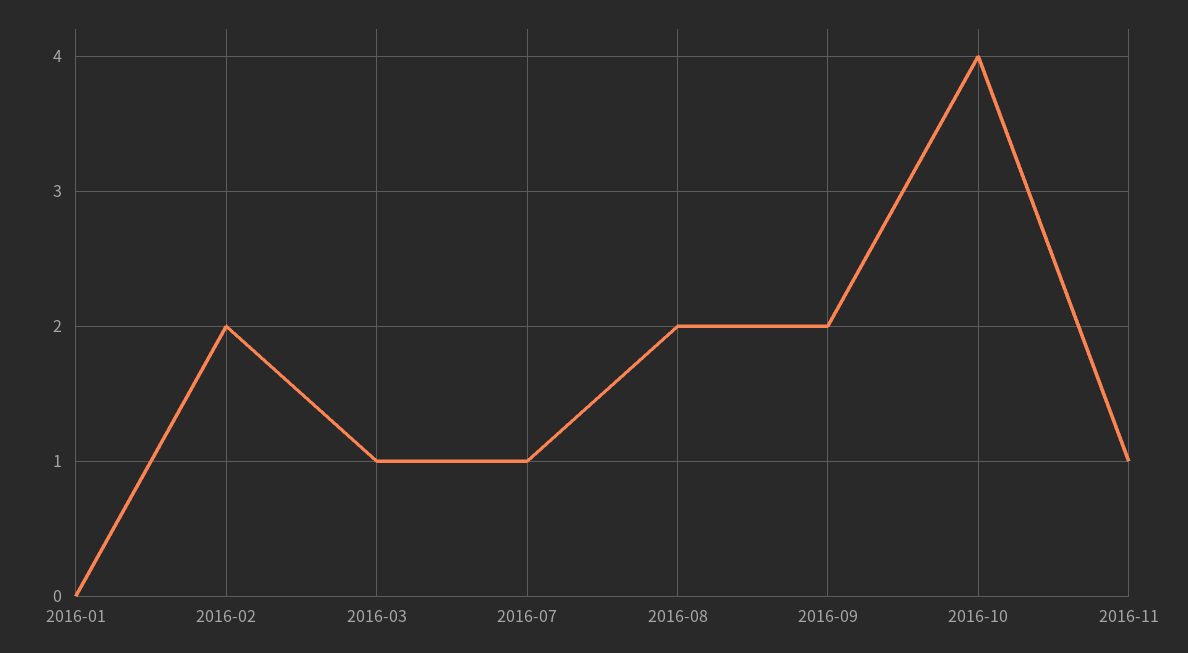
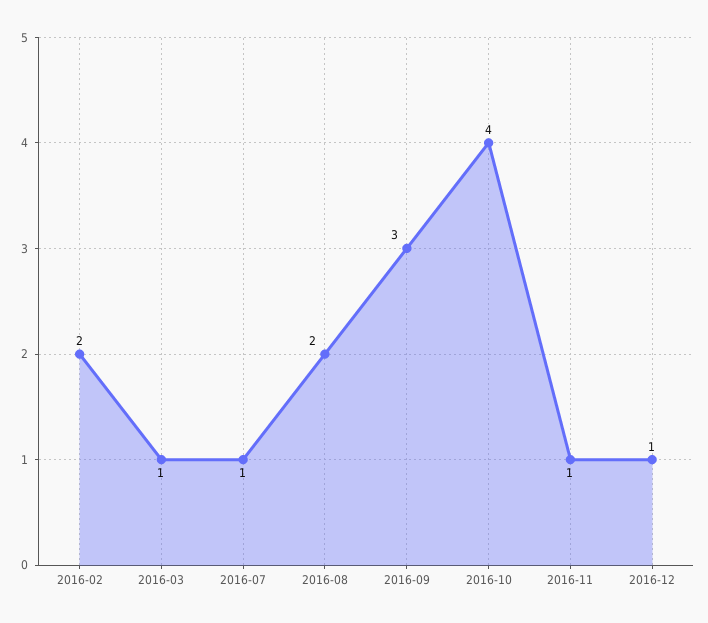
2016-01: 0 -> none
2016-09: 2 -> 3
2016-12: none -> 1

